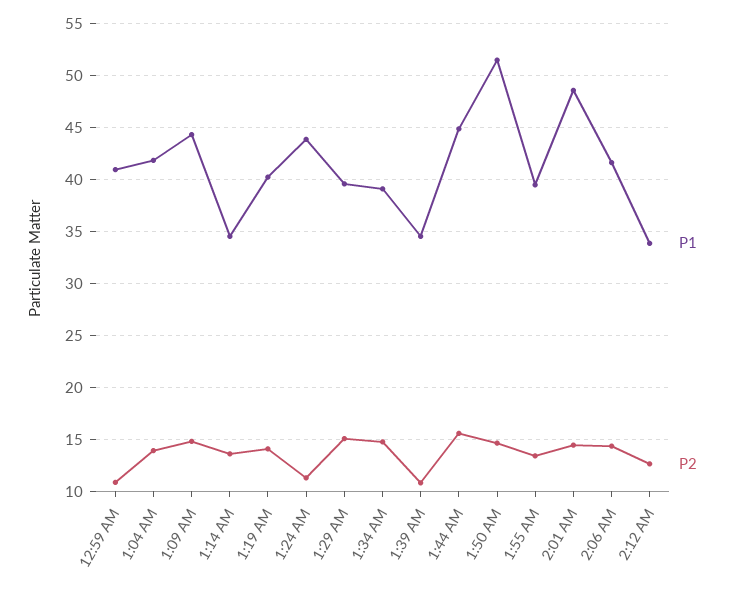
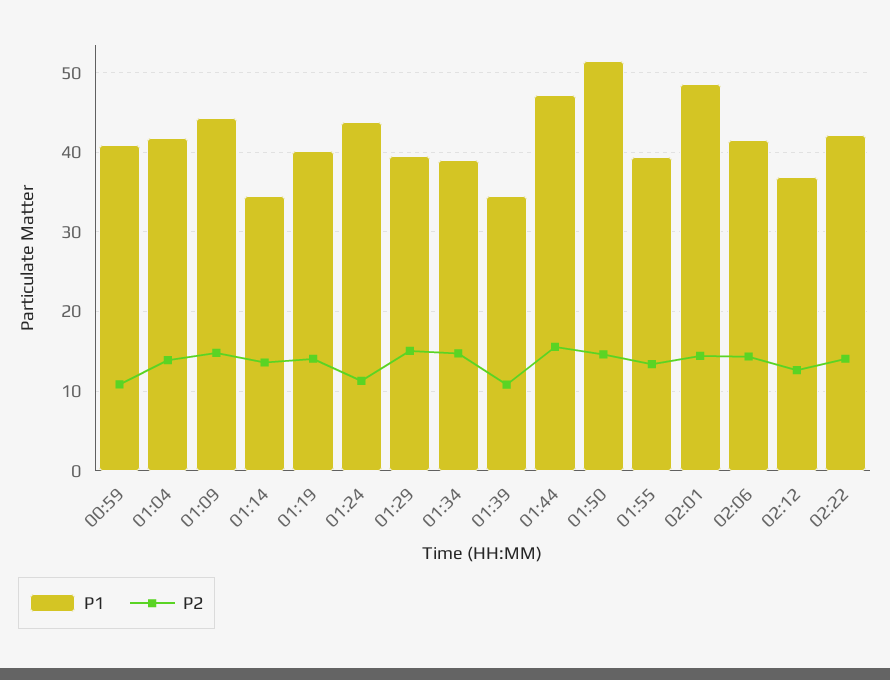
P1, 1:44 AM: 45 -> 47
P1, 2:12 AM: 34 -> 37
P1, 02:22: none -> 42
P2, 02:22: none -> 14

